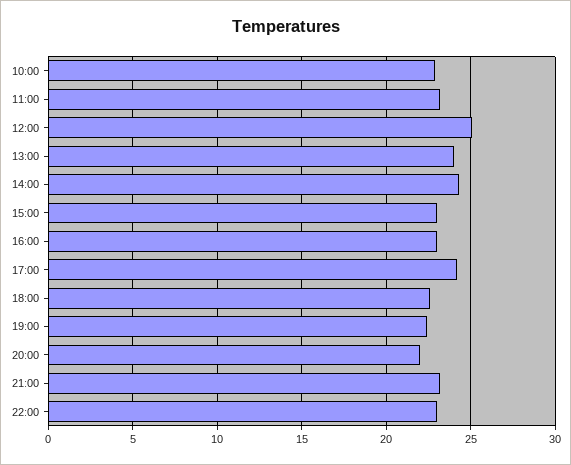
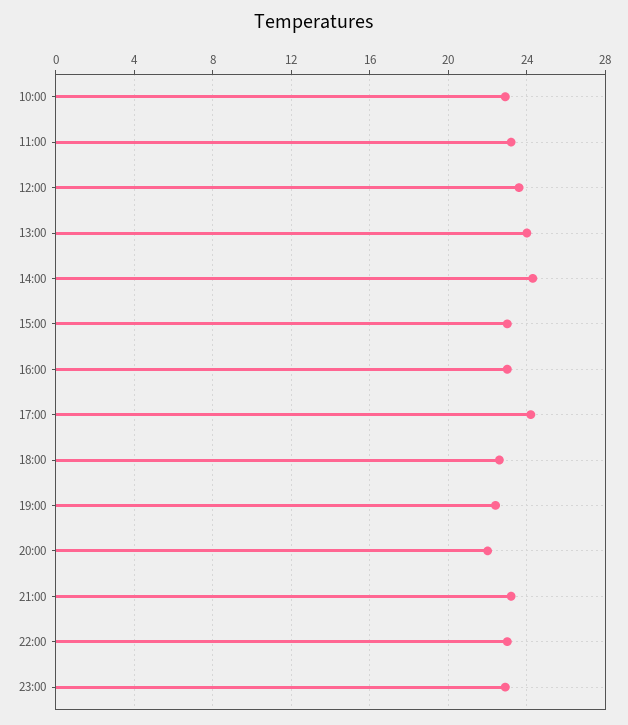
12:00: 25 -> 23.5
23:00: none -> 23

